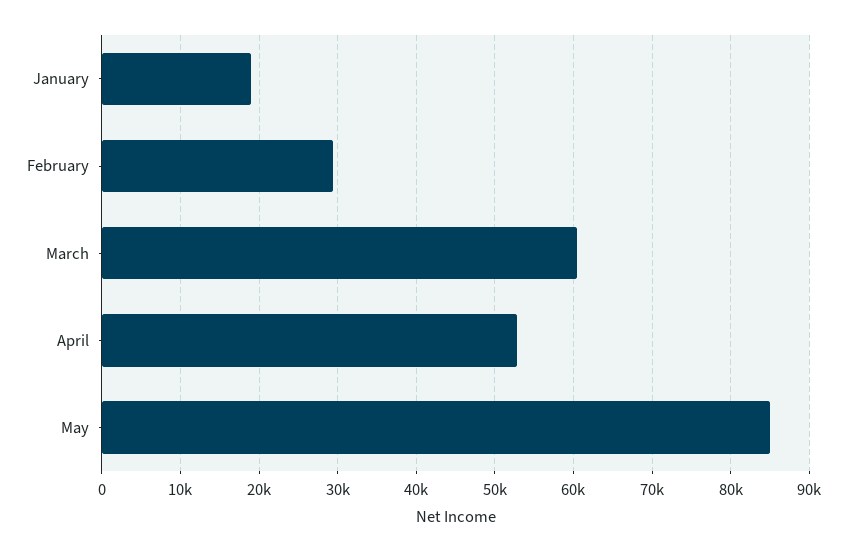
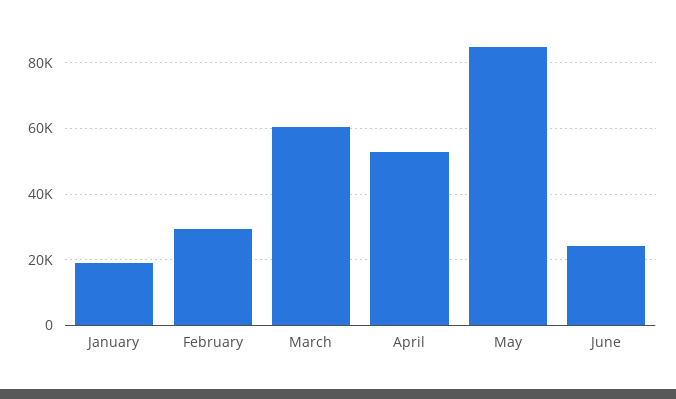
June: none -> 24000

